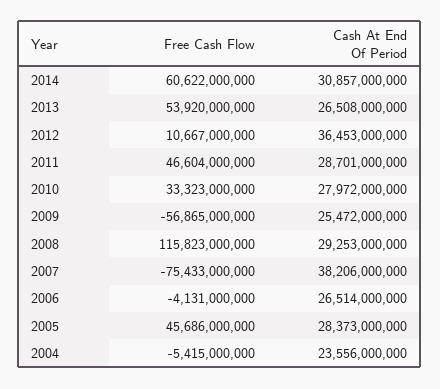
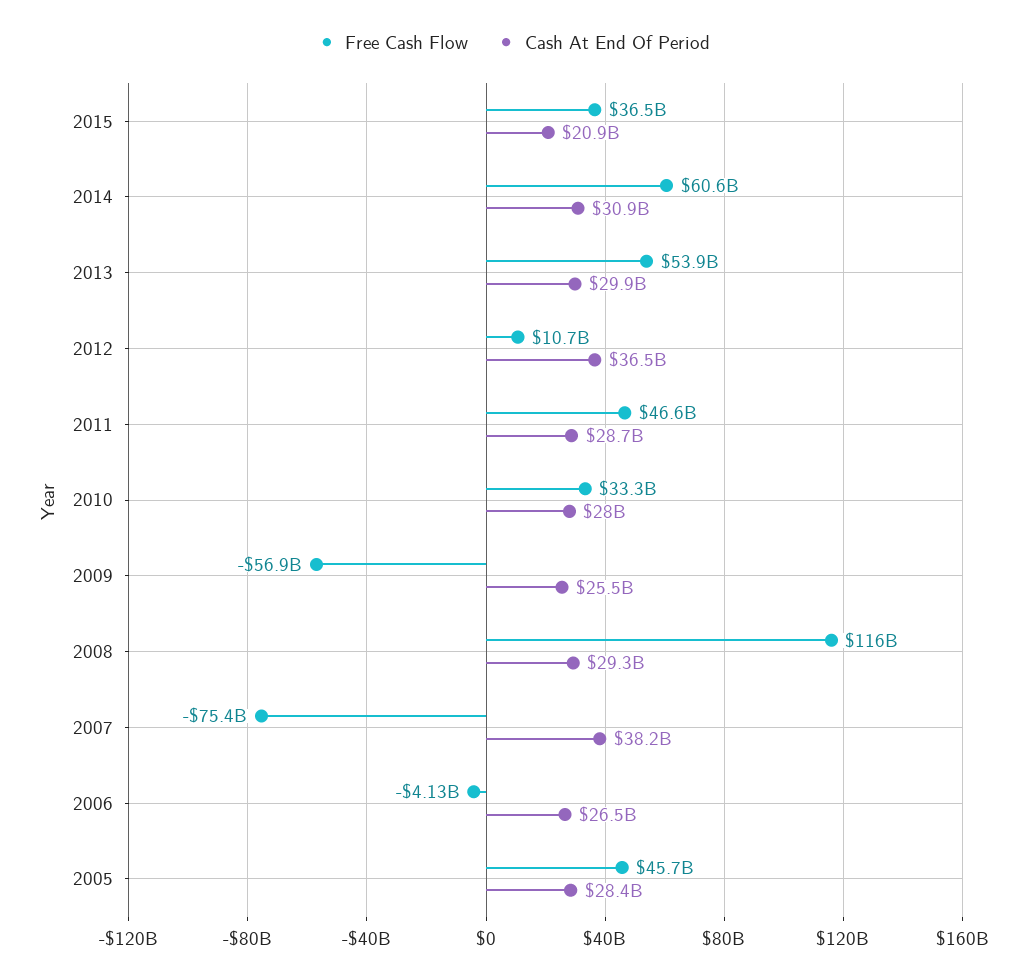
Cash At End Of Period, 2013: 26508000000 -> 29900000000
Free Cash Flow, 2004: -5415000000 -> none
Cash At End Of Period, 2004: 23556000000 -> none
Free Cash Flow, 2015: none -> 36500000000
Cash At End Of Period, 2015: none -> 20900000000

